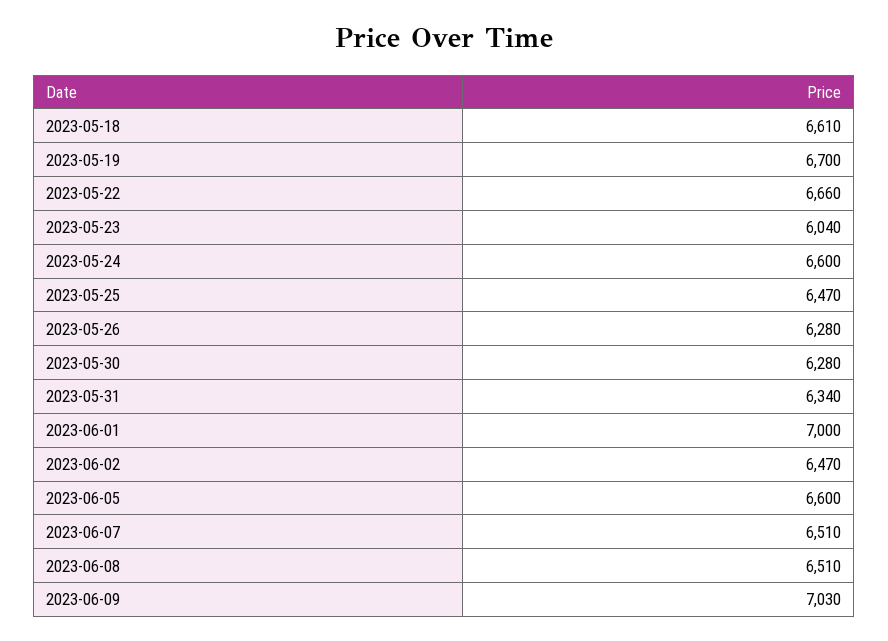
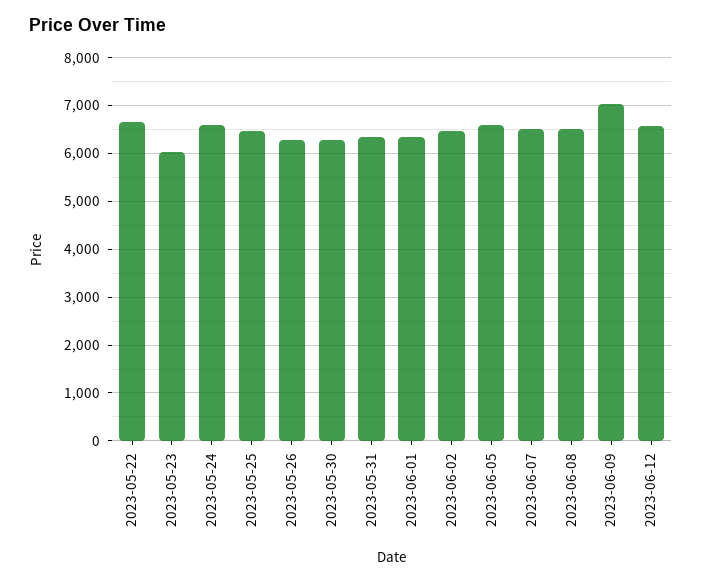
2023-05-18: 6610 -> none
2023-05-19: 6700 -> none
2023-06-01: 7000 -> 6400
2023-06-12: none -> 6600

